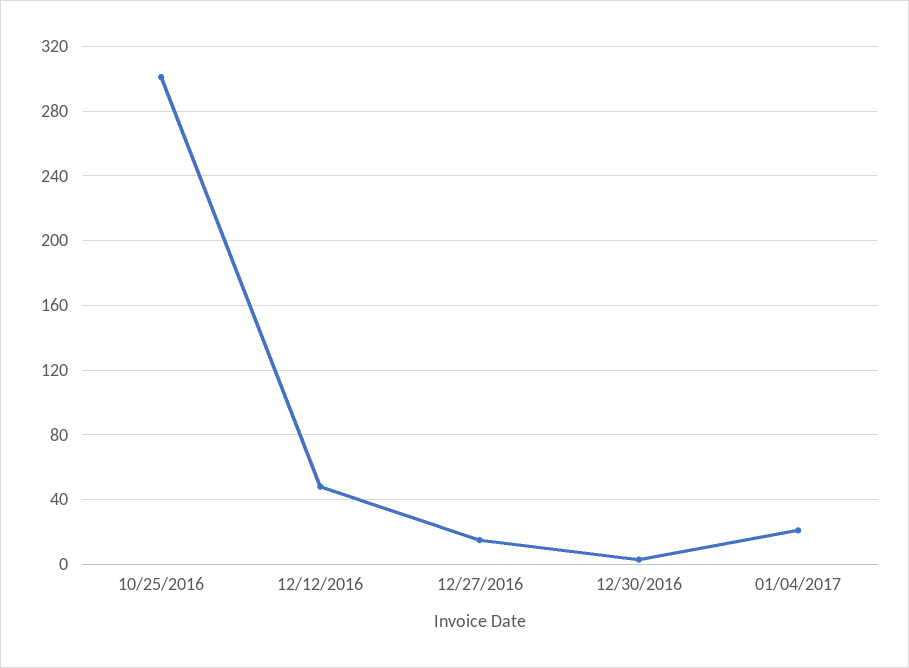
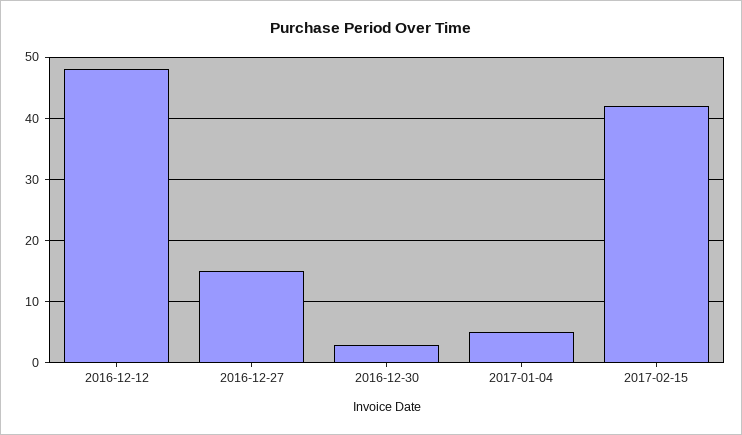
10/25/2016: 300 -> none
01/04/2017: 20 -> 5
2017-02-15: none -> 42

